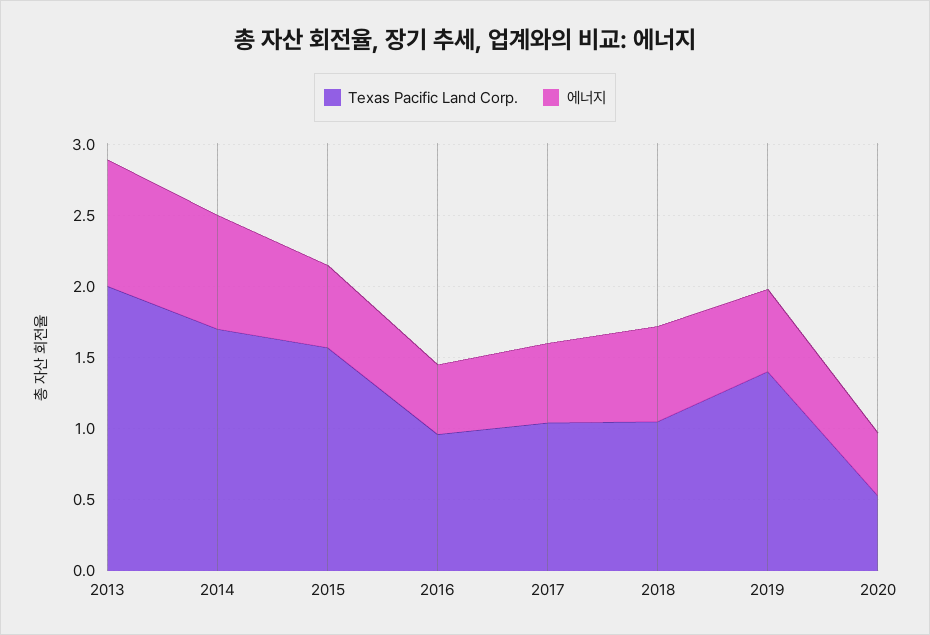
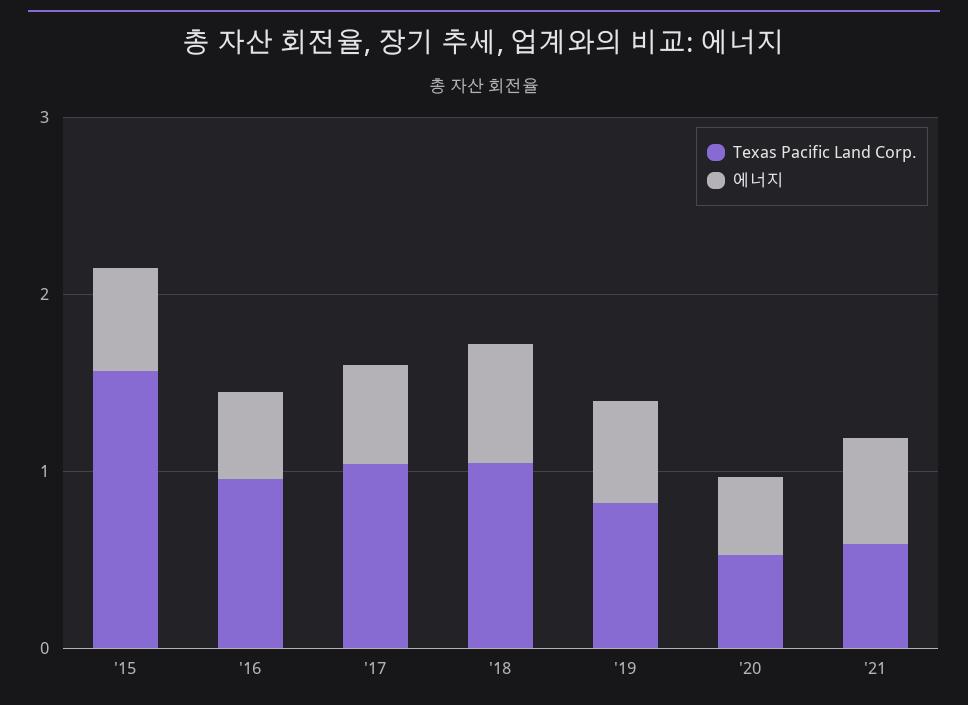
Texas Pacific Land Corp., 2013: 2 -> none
에너지, 2013: 0.9 -> none
Texas Pacific Land Corp., 2014: 1.7 -> none
에너지, 2014: 0.8 -> none
Texas Pacific Land Corp., 2019: 1.4 -> 0.8
Texas Pacific Land Corp., '21: none -> 0.6
에너지, '21: none -> 0.6

